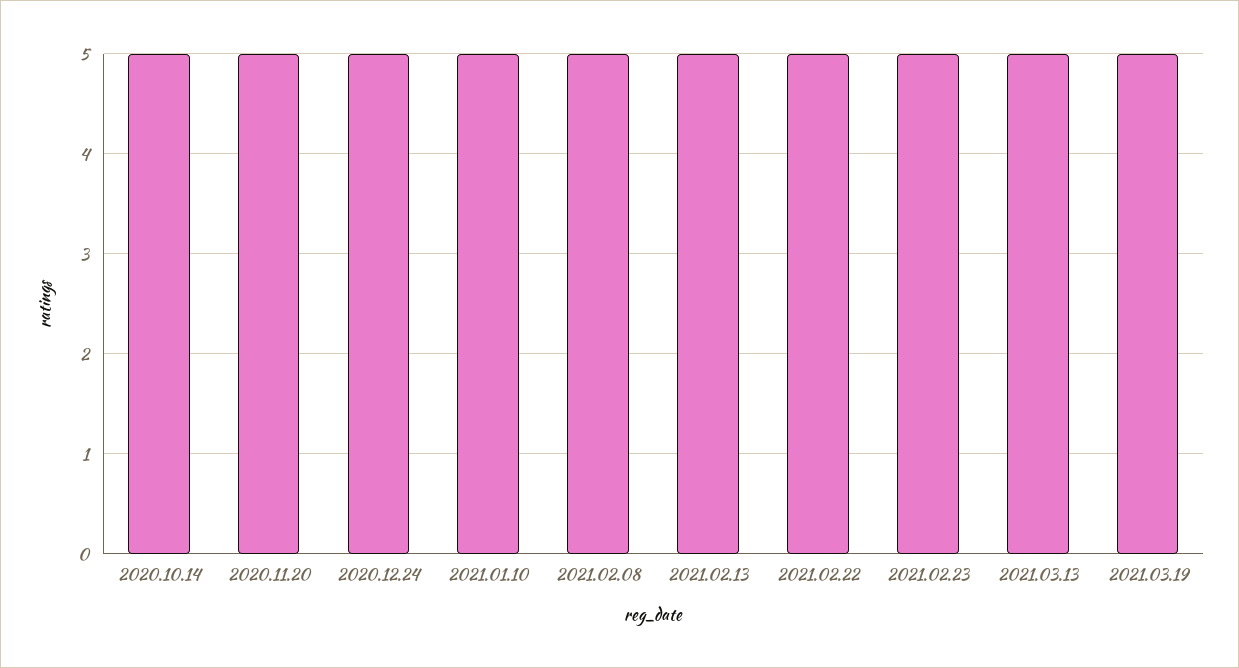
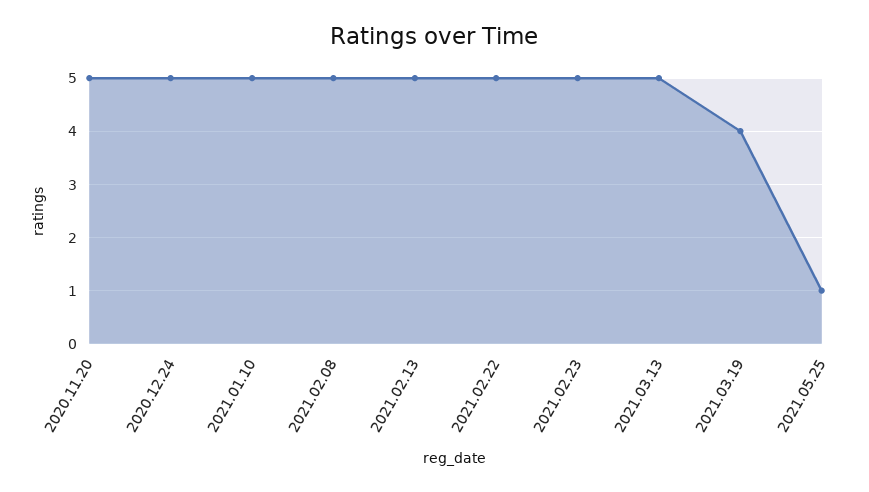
2020.10.14: 5 -> none
2021.03.19: 5 -> 4
2021.05.25: none -> 1

